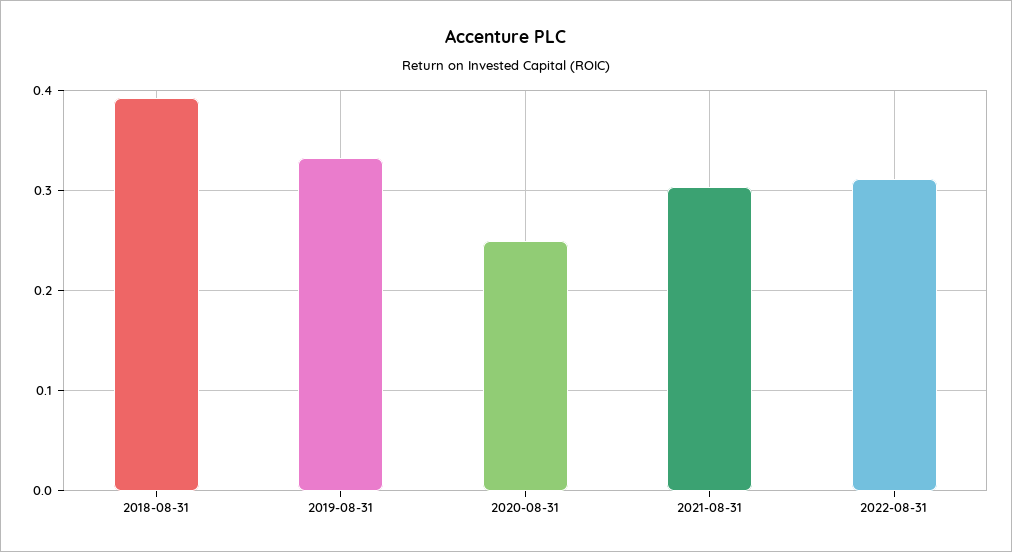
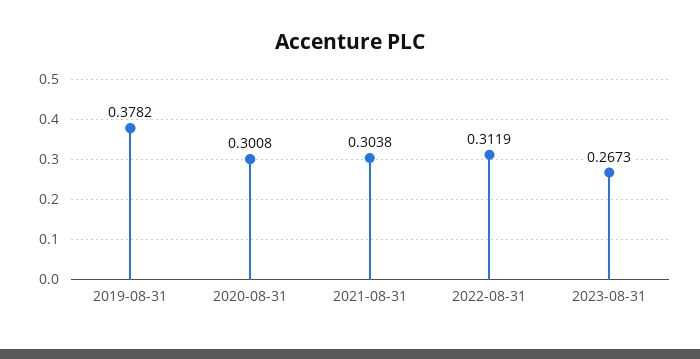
2018-08-31: 0.39 -> none
2019-08-31: 0.33 -> 0.3782
2020-08-31: 0.25 -> 0.3008
2023-08-31: none -> 0.2673

